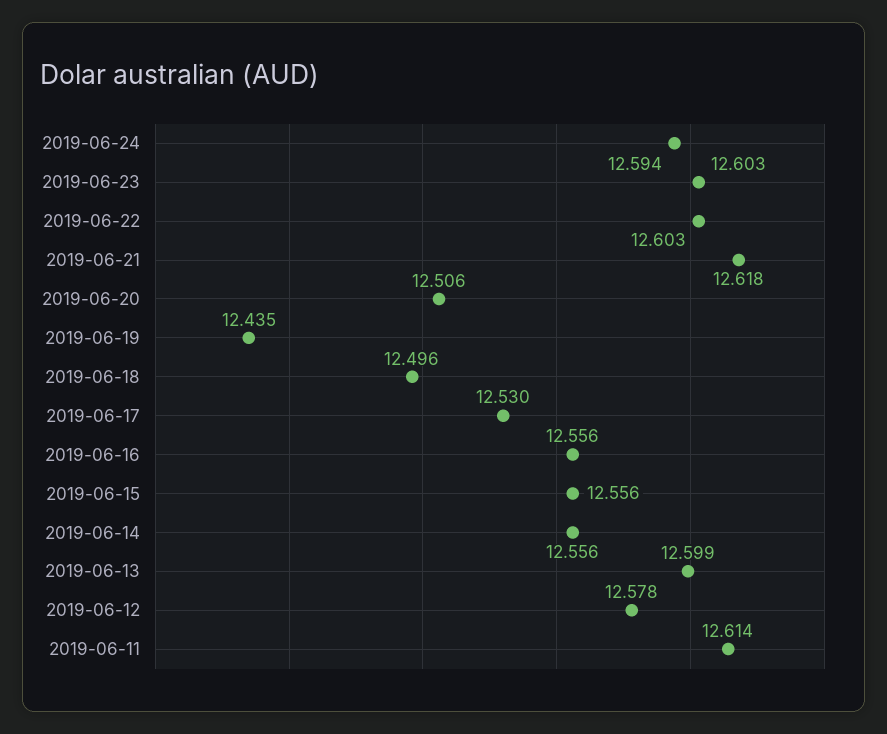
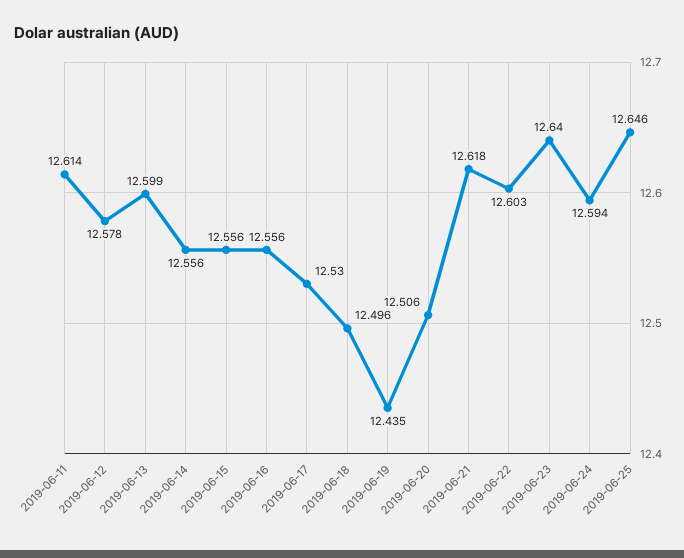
2019-06-23: 12.603 -> 12.64
2019-06-25: none -> 12.646

